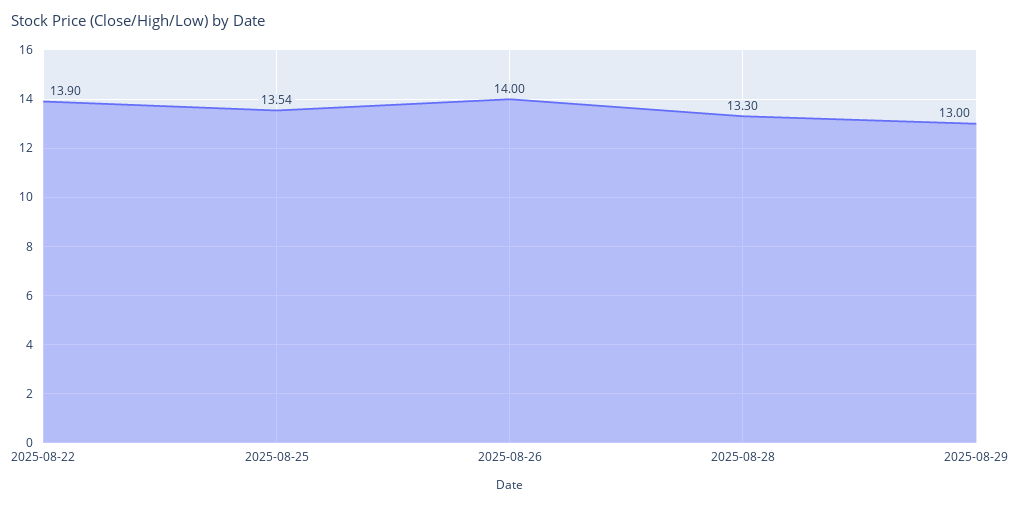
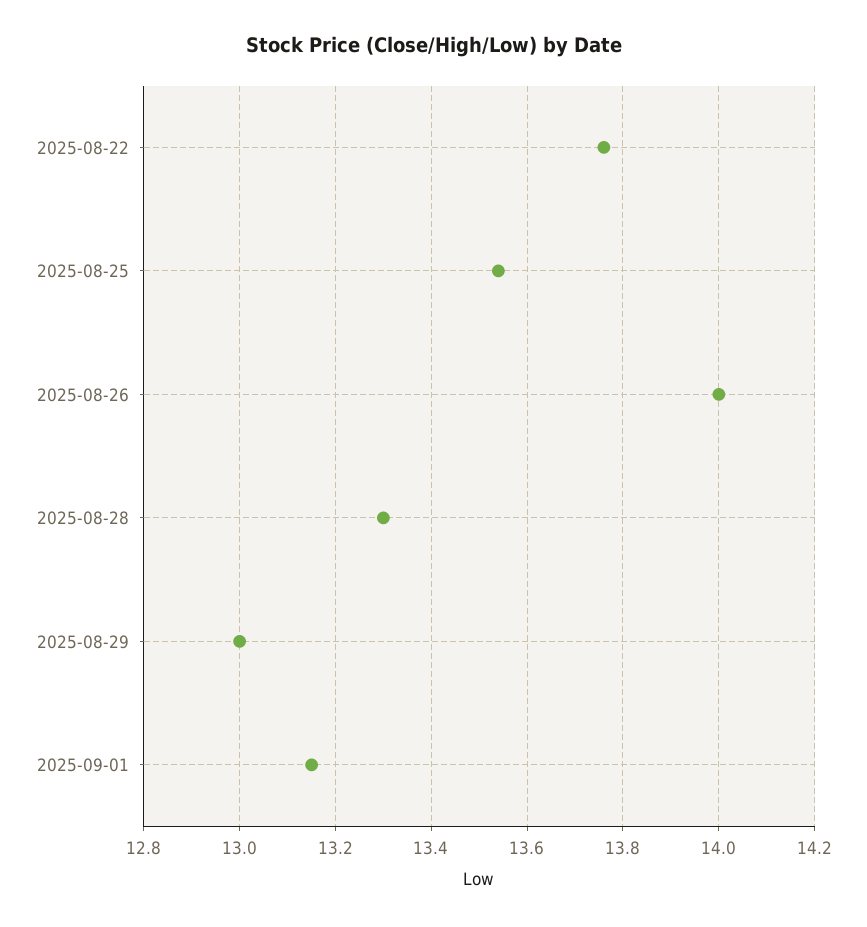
2025-08-22: 13.9 -> 13.75
2025-09-01: none -> 13.15

